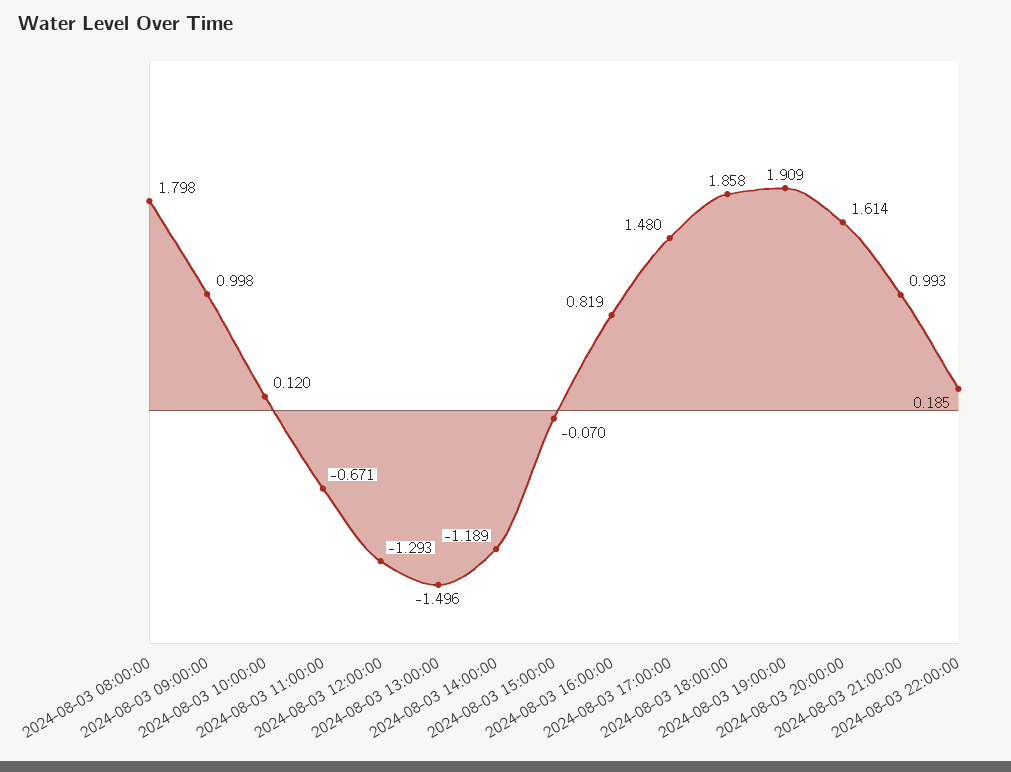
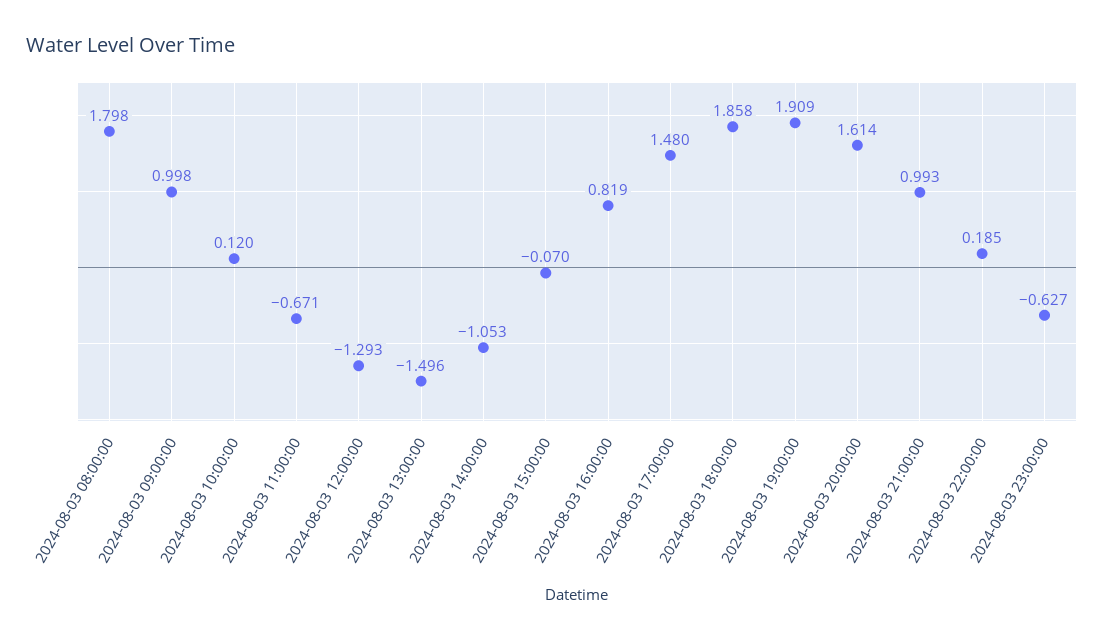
2024-08-03 14:00:00: -1.189 -> -1.053
2024-08-03 23:00:00: none -> -0.627

